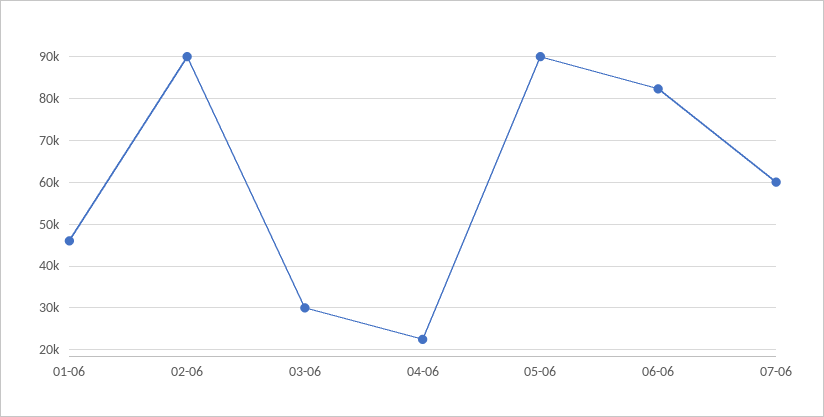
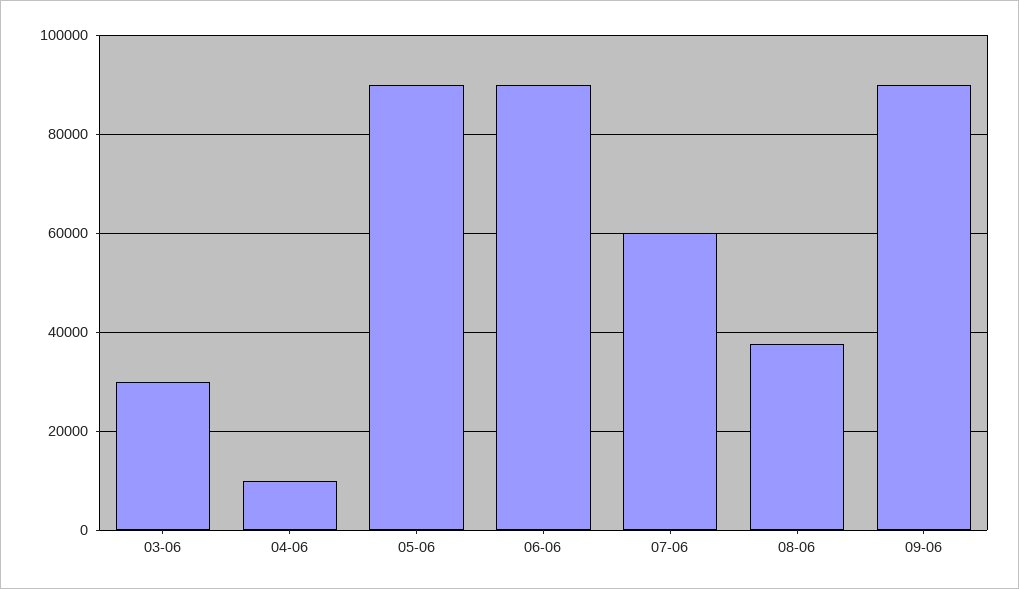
01-06: 46000 -> none
02-06: 90000 -> none
04-06: 22000 -> 10000
06-06: 82000 -> 90000
08-06: none -> 38000
09-06: none -> 90000

